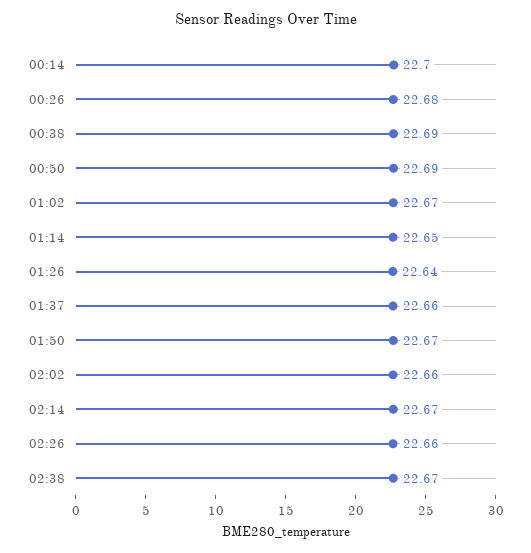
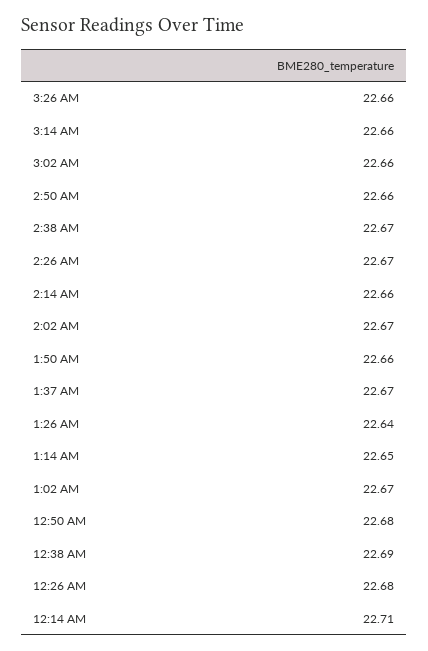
00:14: 22.7 -> 22.71
00:50: 22.69 -> 22.68
01:37: 22.66 -> 22.67
01:50: 22.67 -> 22.66
02:02: 22.66 -> 22.67
02:14: 22.67 -> 22.66
02:26: 22.66 -> 22.67
3:26 AM: none -> 22.66
3:14 AM: none -> 22.66
3:02 AM: none -> 22.66
2:50 AM: none -> 22.66

